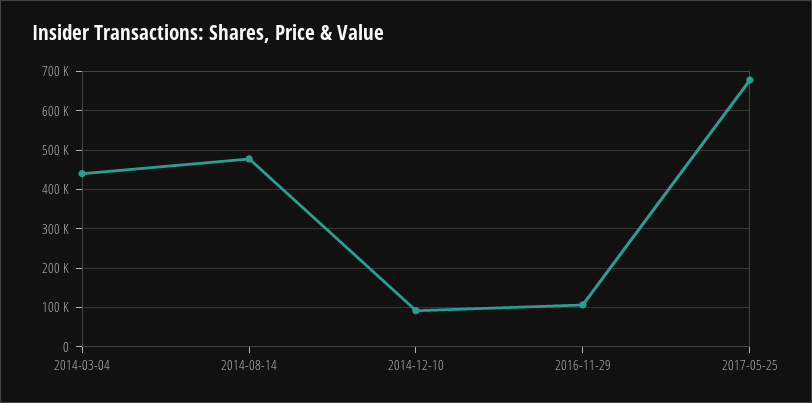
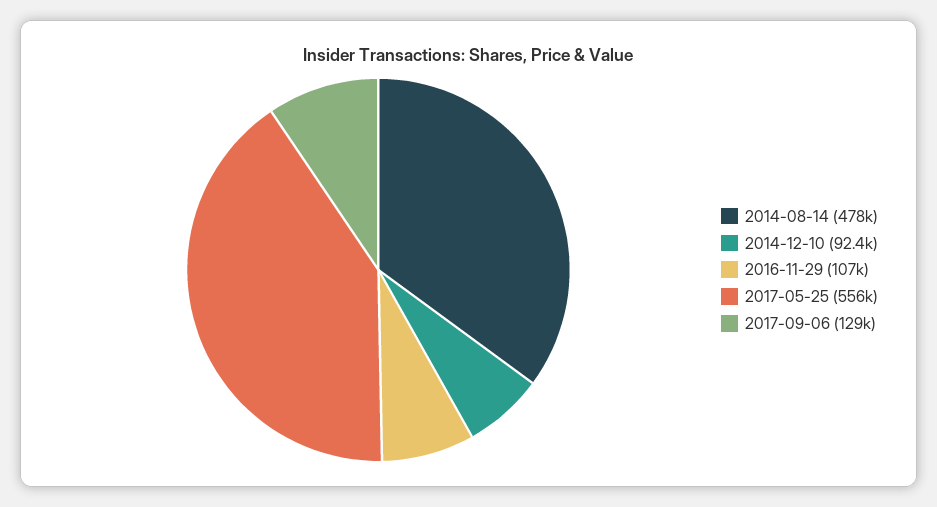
2014-03-04: 440000 -> none
2017-05-25: 680000 -> 556000
2017-09-06: none -> 129000

